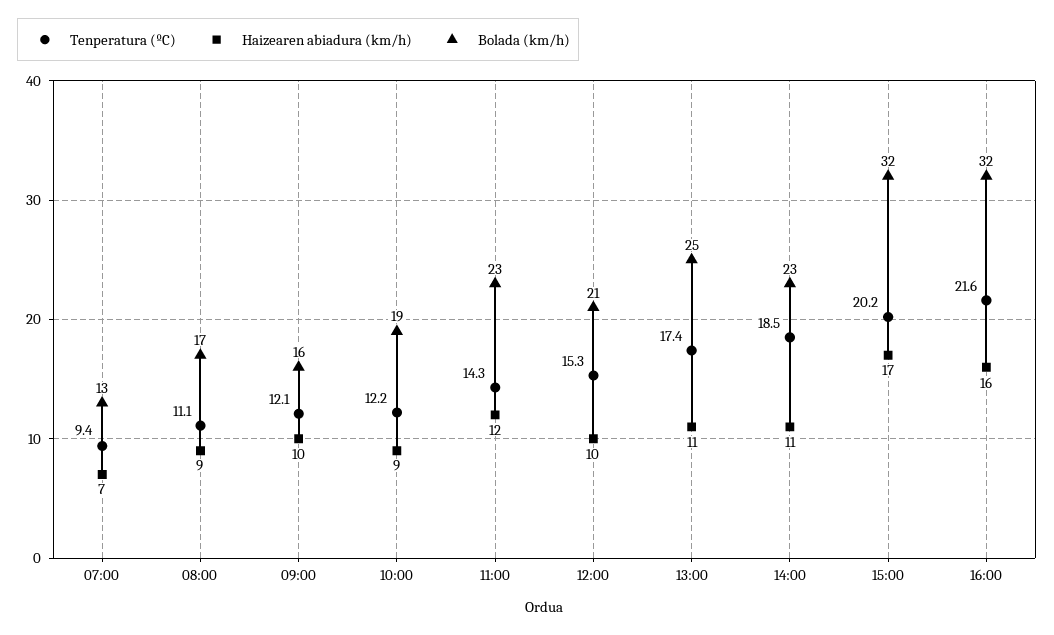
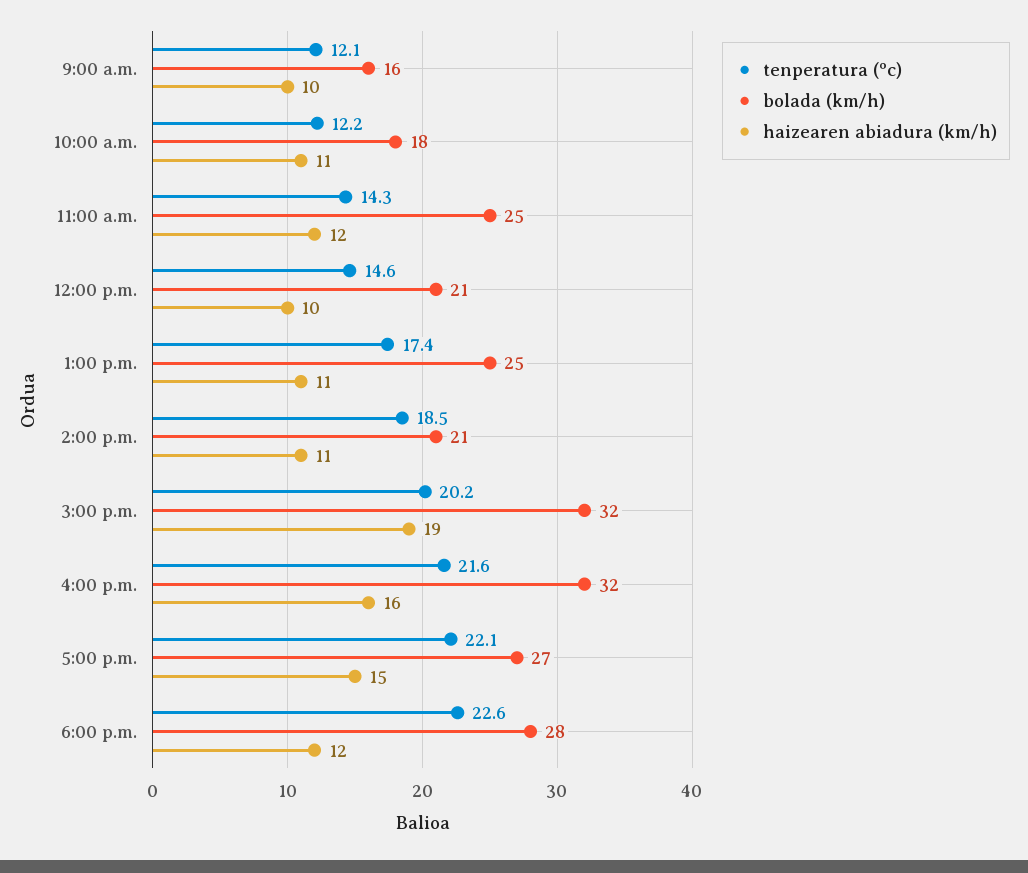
Tenperatura (ºC), 07:00: 9.4 -> none
Haizearen abiadura (km/h), 07:00: 7 -> none
Bolada (km/h), 07:00: 13 -> none
Tenperatura (ºC), 08:00: 11.1 -> none
Haizearen abiadura (km/h), 08:00: 9 -> none
Bolada (km/h), 08:00: 17 -> none
Haizearen abiadura (km/h), 10:00: 9 -> 11
Bolada (km/h), 10:00: 19 -> 18
Bolada (km/h), 11:00: 23 -> 25
Tenperatura (ºC), 12:00: 15.3 -> 14.6
Bolada (km/h), 14:00: 23 -> 21
Haizearen abiadura (km/h), 15:00: 17 -> 19
Tenperatura (ºC), 5:00 p.m.: none -> 22.1
Bolada (km/h), 5:00 p.m.: none -> 27
Haizearen abiadura (km/h), 5:00 p.m.: none -> 15
Tenperatura (ºC), 6:00 p.m.: none -> 22.6
Bolada (km/h), 6:00 p.m.: none -> 28
Haizearen abiadura (km/h), 6:00 p.m.: none -> 12

